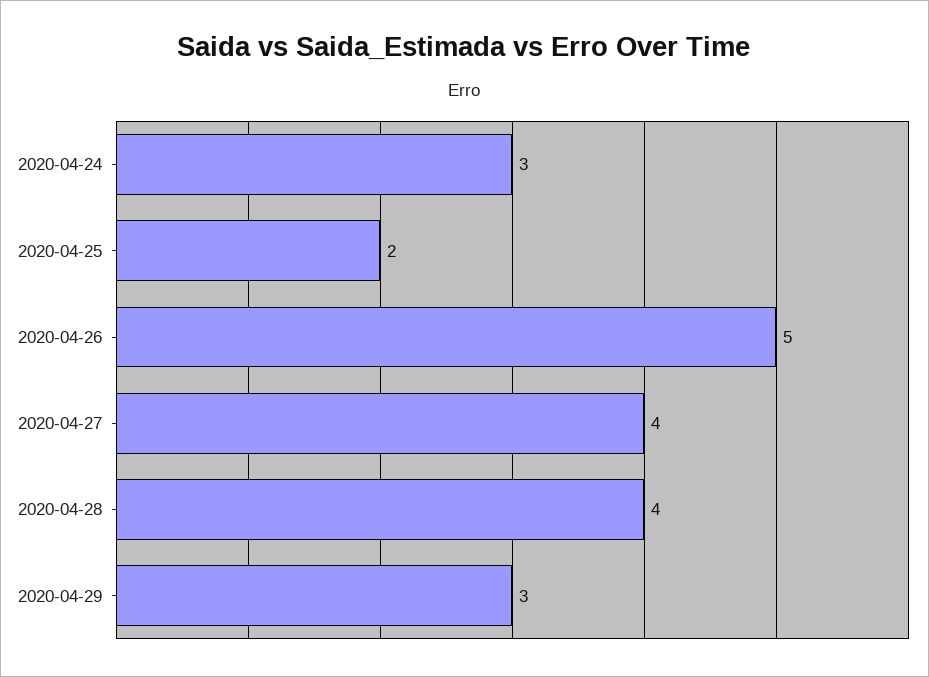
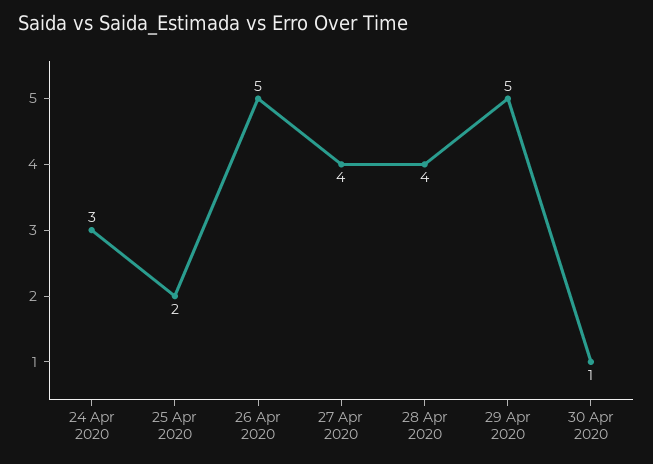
2020-04-29: 3 -> 5
30 Apr 2020: none -> 1

